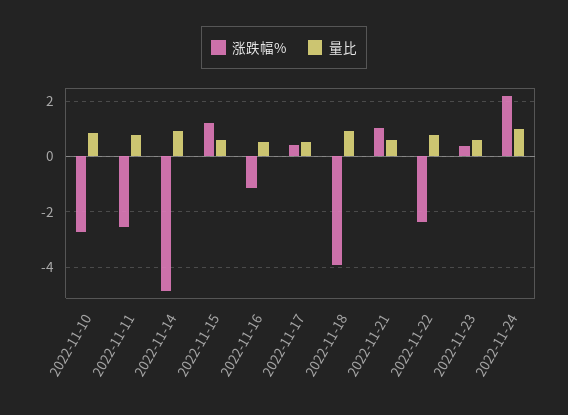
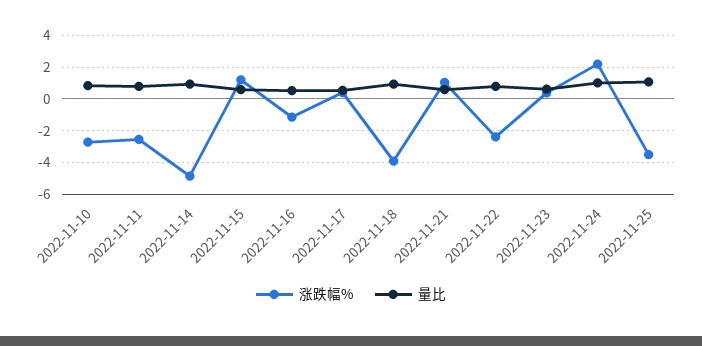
涨跌幅%, 2022-11-25: none -> -3.5
量比, 2022-11-25: none -> 1

